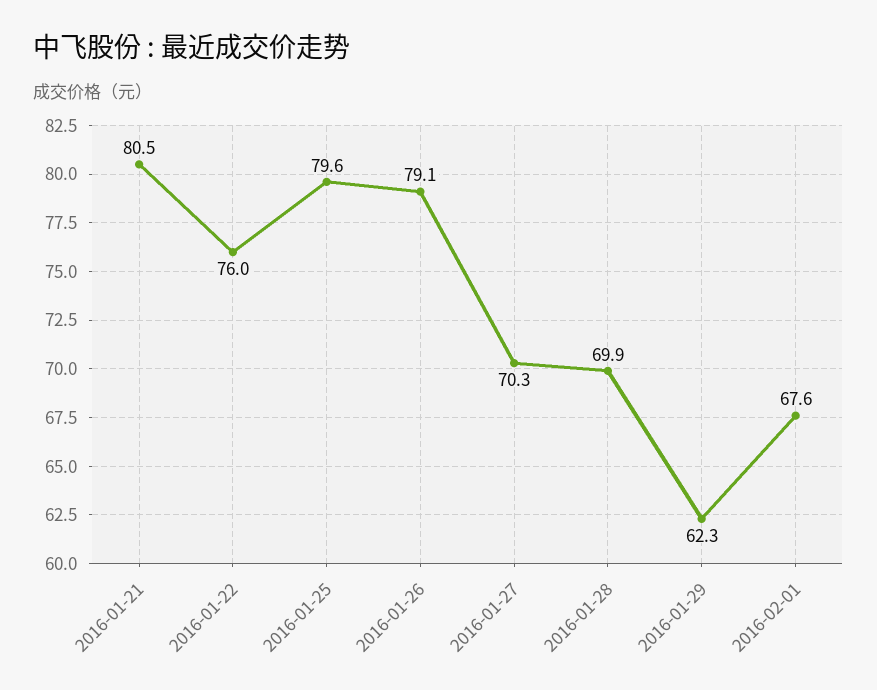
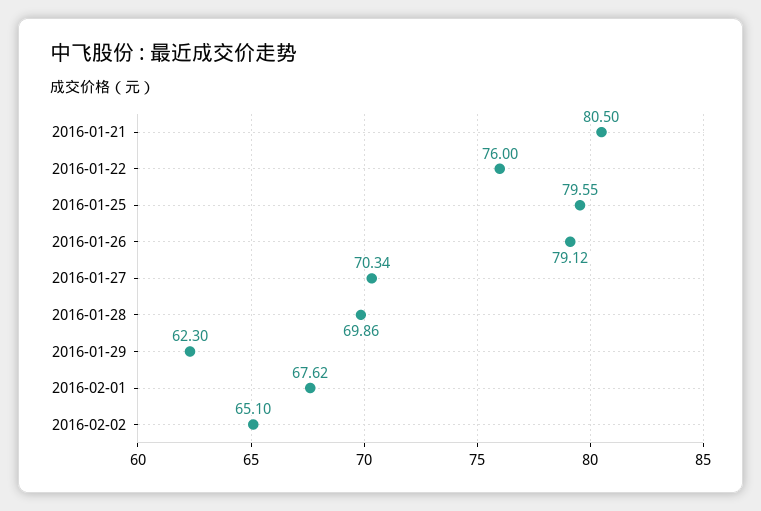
2016-02-02: none -> 65.1

